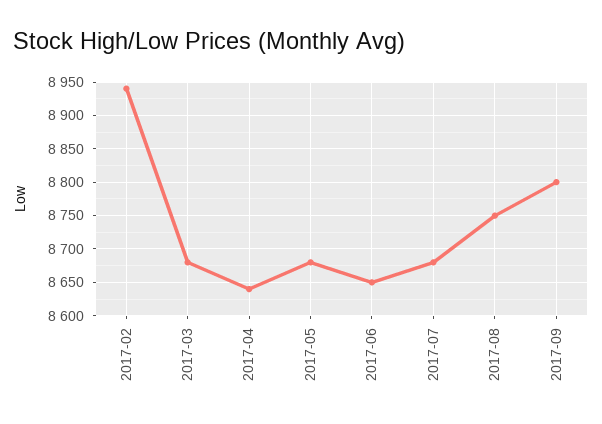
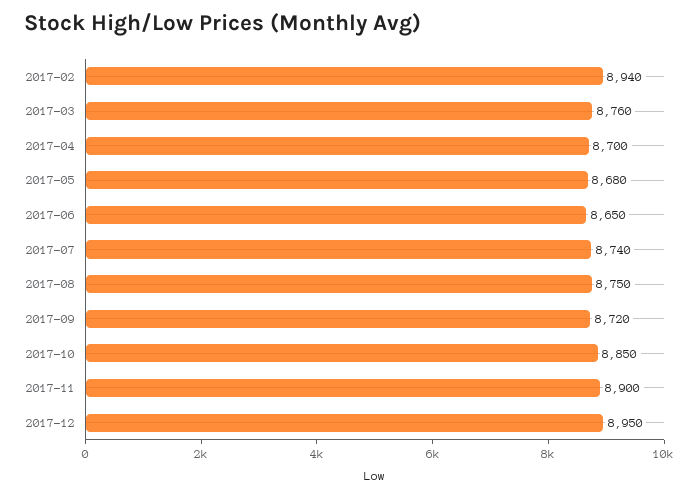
2017-03: 8680 -> 8760
2017-04: 8640 -> 8700
2017-07: 8680 -> 8740
2017-09: 8800 -> 8720
2017-10: none -> 8850
2017-11: none -> 8900
2017-12: none -> 8950

